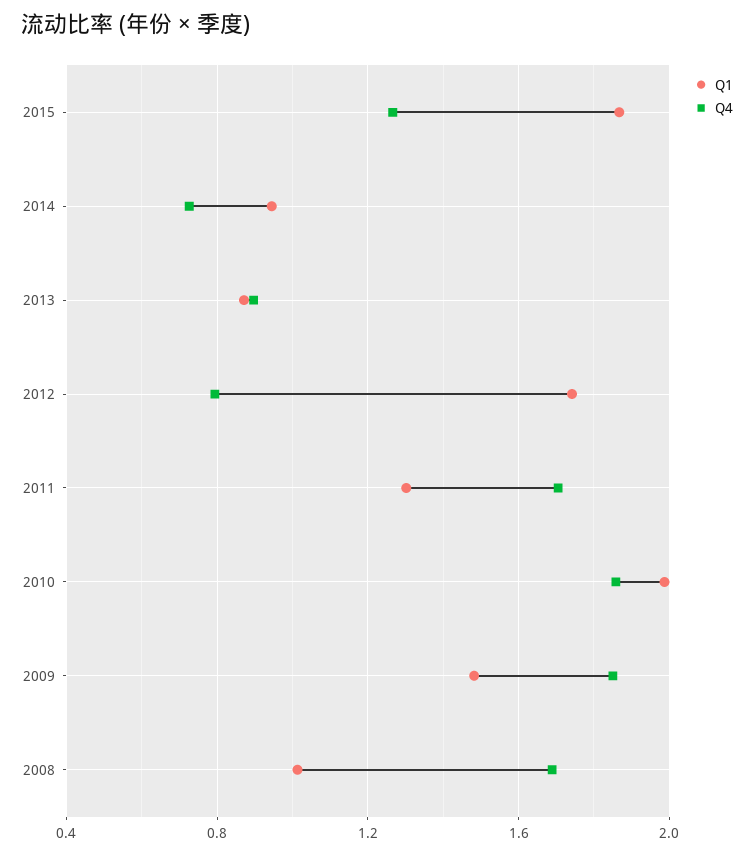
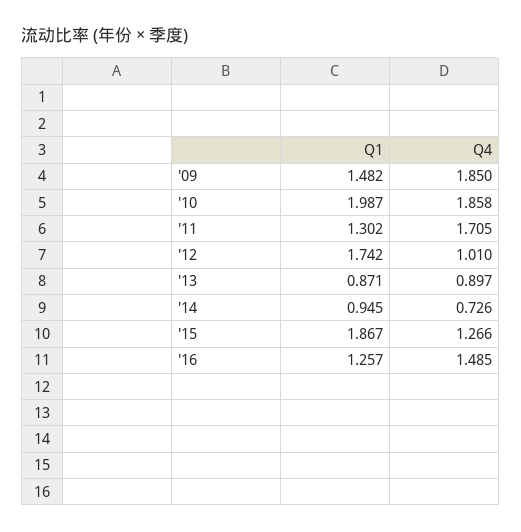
Q4, 2012: 0.8 -> 1.01
Q1, 2008: 1 -> none
Q4, 2008: 1.7 -> none
Q1, '16: none -> 1.257
Q4, '16: none -> 1.485

